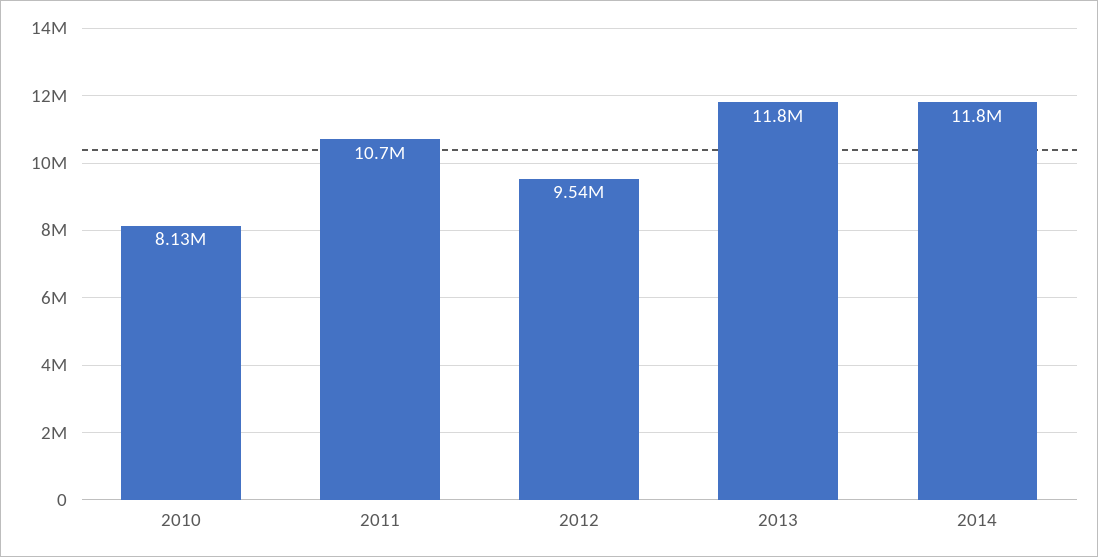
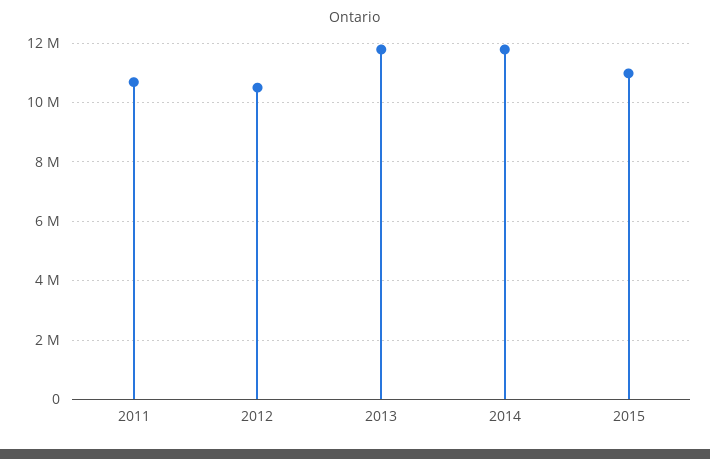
2010: 8130000 -> none
2012: 9540000 -> 10500000
2015: none -> 11000000

